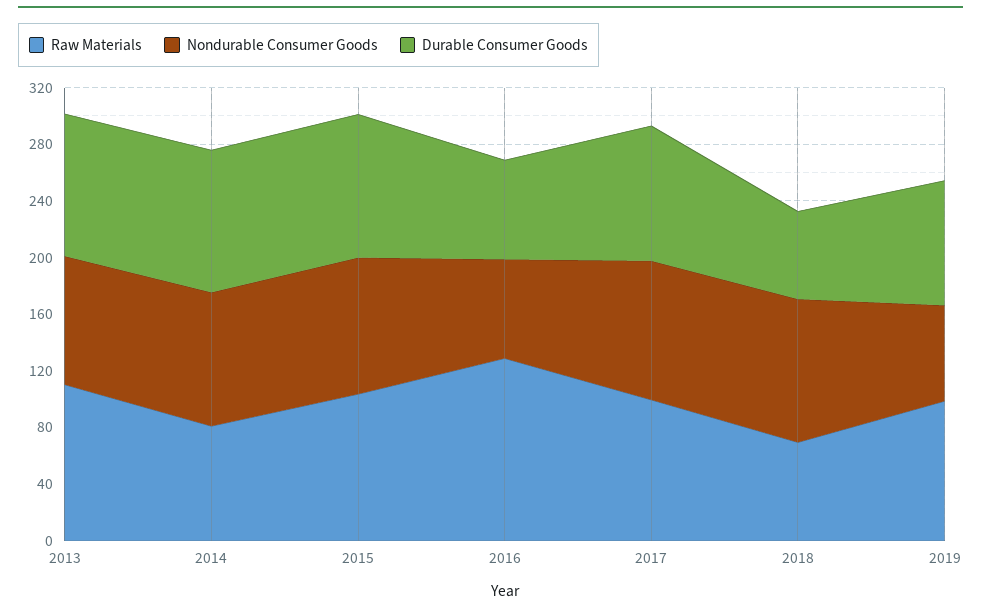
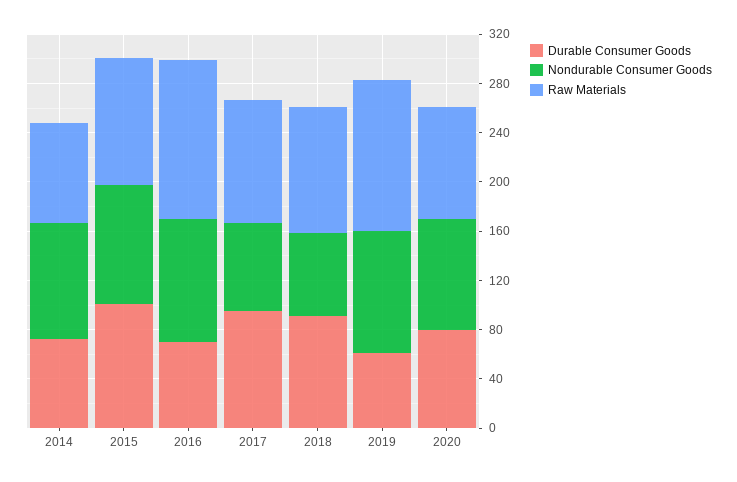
Raw Materials, 2013: 110 -> none
Nondurable Consumer Goods, 2013: 90 -> none
Durable Consumer Goods, 2013: 100 -> none
Durable Consumer Goods, 2014: 100 -> 70
Nondurable Consumer Goods, 2016: 70 -> 100
Nondurable Consumer Goods, 2017: 100 -> 70
Raw Materials, 2018: 70 -> 100
Nondurable Consumer Goods, 2018: 100 -> 70
Durable Consumer Goods, 2018: 60 -> 90
Raw Materials, 2019: 100 -> 120
Nondurable Consumer Goods, 2019: 70 -> 100
Durable Consumer Goods, 2019: 90 -> 60
Durable Consumer Goods, 2020: none -> 80
Nondurable Consumer Goods, 2020: none -> 90
Raw Materials, 2020: none -> 90

